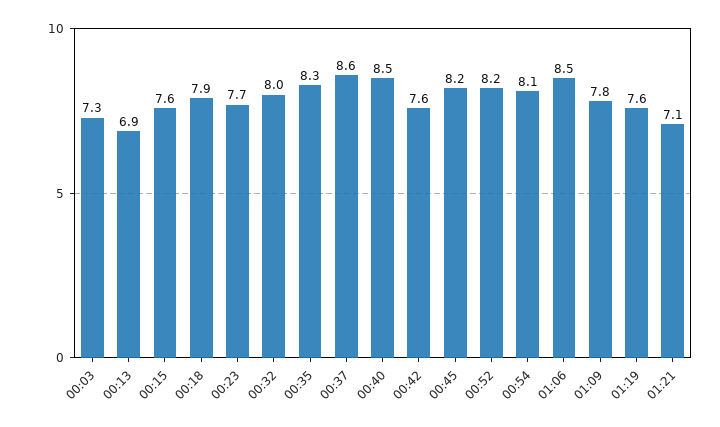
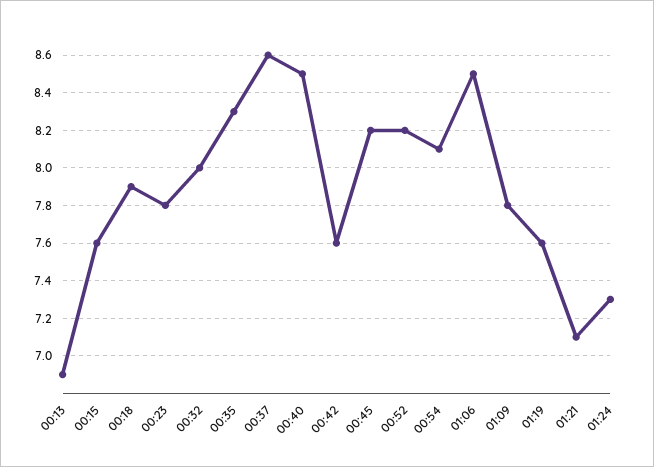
00:03: 7.3 -> none
00:23: 7.7 -> 7.8
01:24: none -> 7.3

